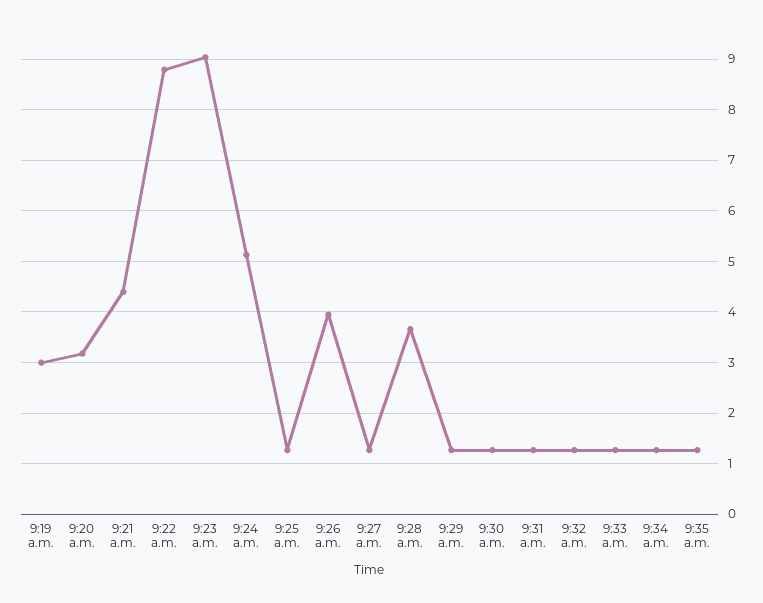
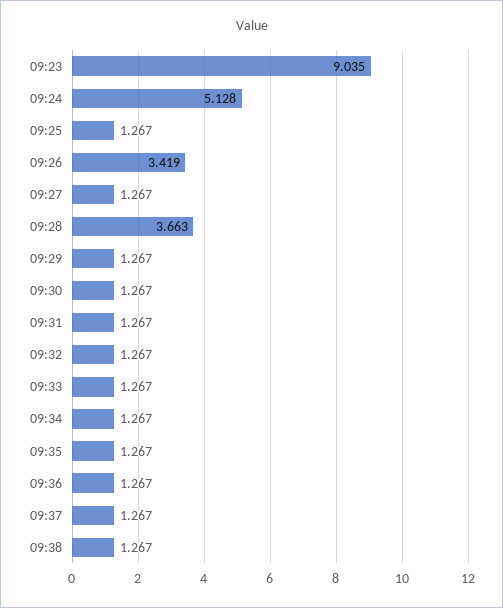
9:19 a.m.: 3 -> none
9:20 a.m.: 3.2 -> none
9:21 a.m.: 4.4 -> none
9:22 a.m.: 8.8 -> none
9:26 a.m.: 4 -> 3.419
09:36: none -> 1.267
09:37: none -> 1.267
09:38: none -> 1.267

